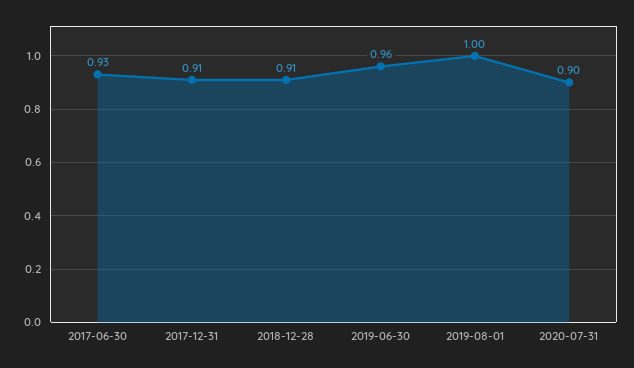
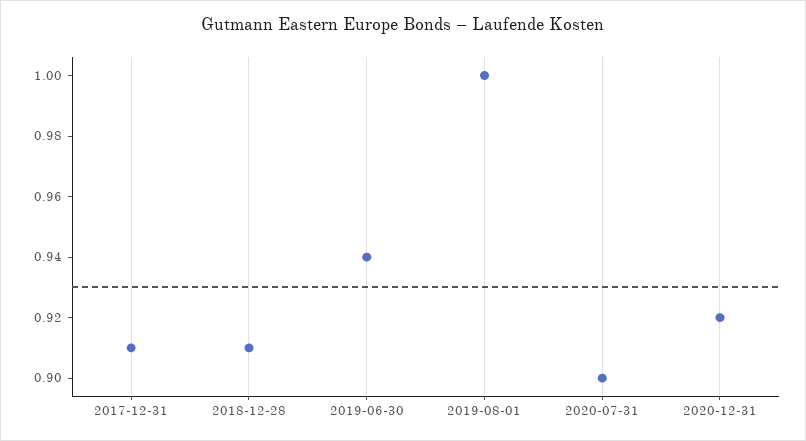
2017-06-30: 0.93 -> none
2019-06-30: 0.96 -> 0.94
2020-12-31: none -> 0.92

